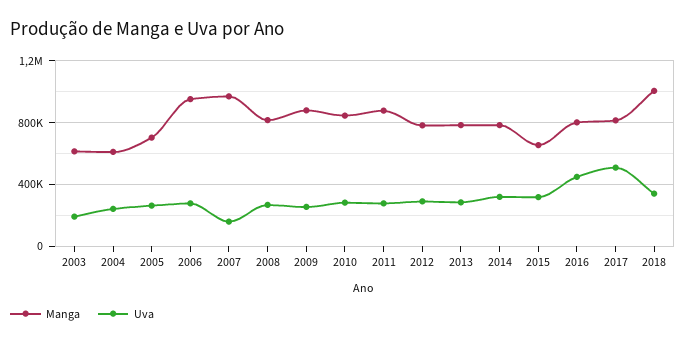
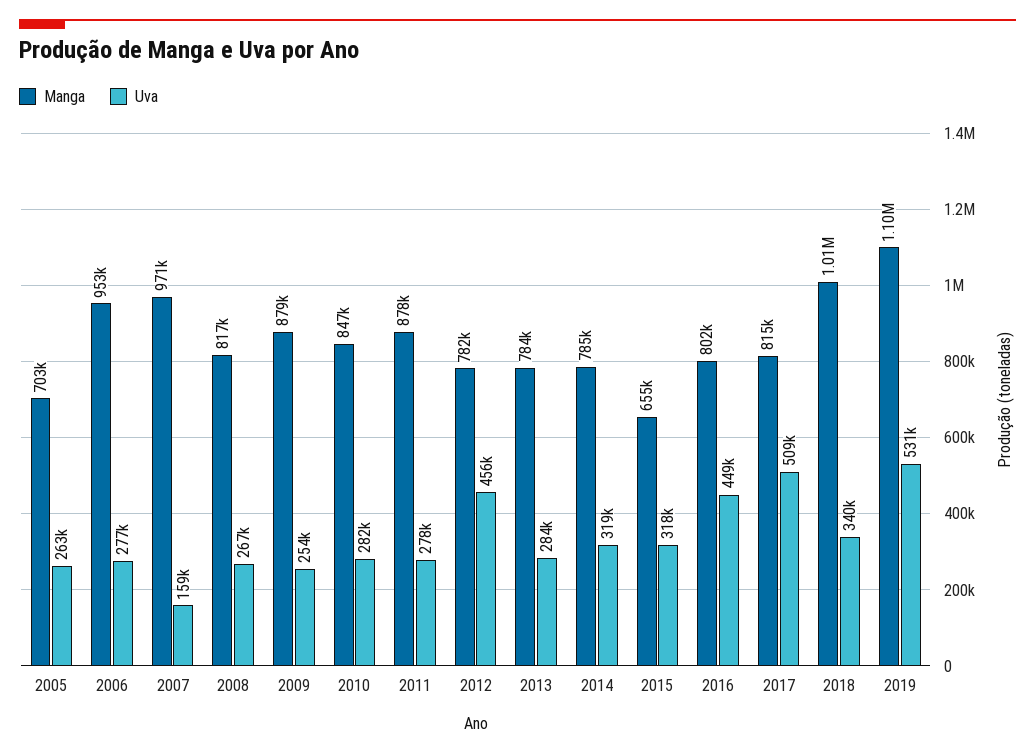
Manga, 2003: 600000 -> none
Uva, 2003: 200000 -> none
Manga, 2004: 600000 -> none
Uva, 2004: 250000 -> none
Uva, 2012: 300000 -> 456000
Manga, 2019: none -> 1100000
Uva, 2019: none -> 531000

